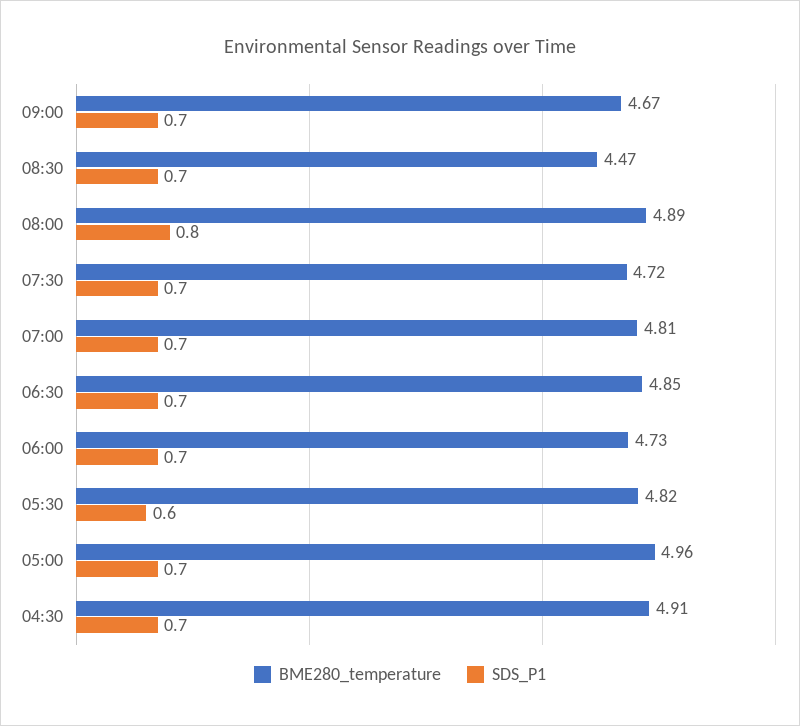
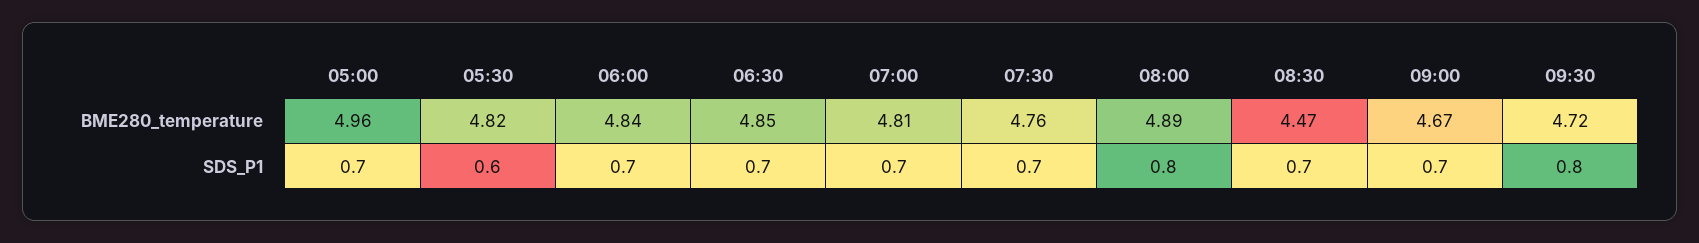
BME280_temperature, 07:30: 4.72 -> 4.76
BME280_temperature, 06:00: 4.73 -> 4.84
BME280_temperature, 04:30: 4.91 -> none
SDS_P1, 04:30: 0.7 -> none
BME280_temperature, 09:30: none -> 4.72
SDS_P1, 09:30: none -> 0.8

